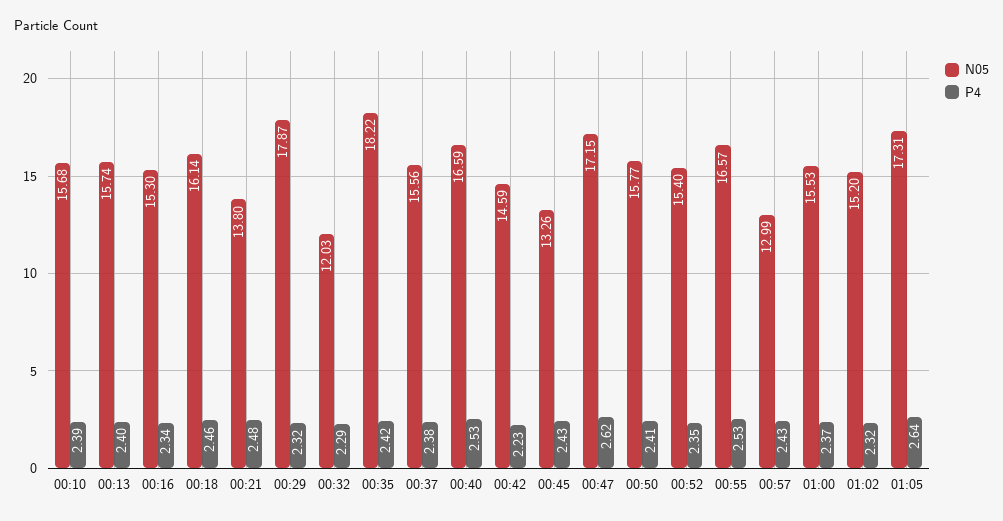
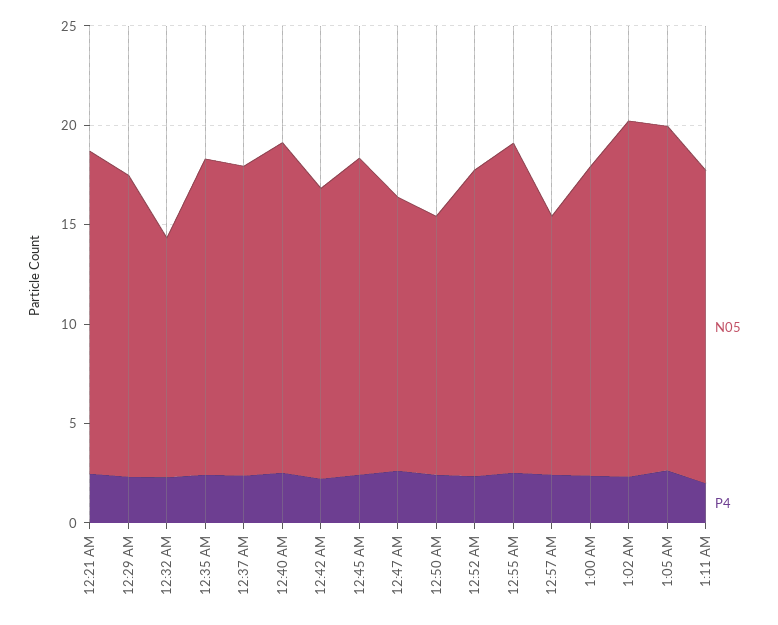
N05, 00:10: 15.68 -> none
P4, 00:10: 2.39 -> none
N05, 00:13: 15.74 -> none
P4, 00:13: 2.4 -> none
N05, 00:16: 15.3 -> none
P4, 00:16: 2.34 -> none
N05, 00:18: 16.14 -> none
P4, 00:18: 2.46 -> none
N05, 00:21: 13.8 -> 16
N05, 00:29: 17.87 -> 15
N05, 00:35: 18.22 -> 16
N05, 00:45: 13.26 -> 16
N05, 00:47: 17.15 -> 14
N05, 00:50: 15.77 -> 13
N05, 01:02: 15.2 -> 18
N05, 1:11 AM: none -> 16
P4, 1:11 AM: none -> 2

